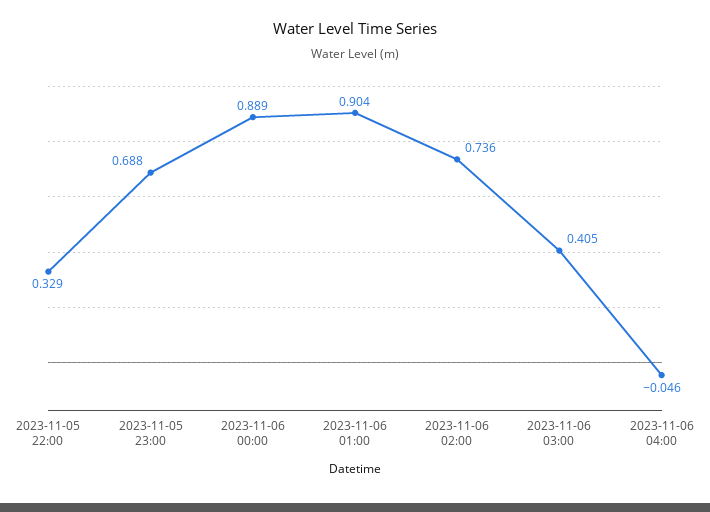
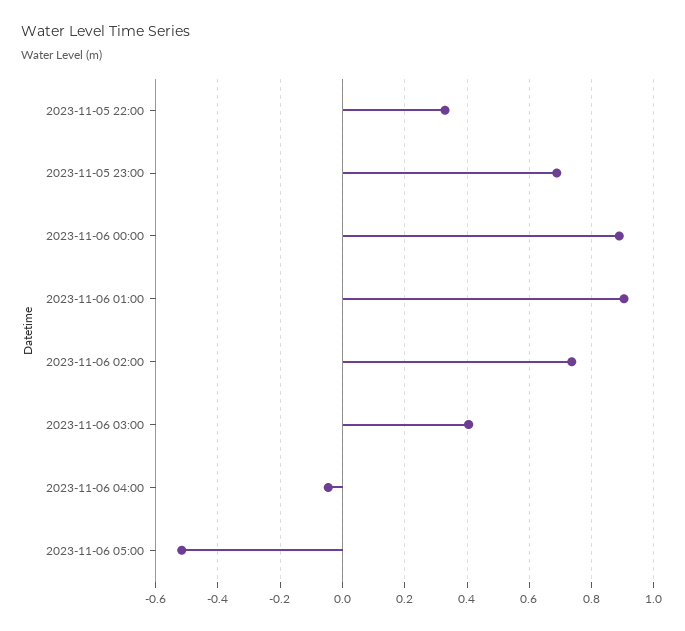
2023-11-06 05:00: none -> -0.52

